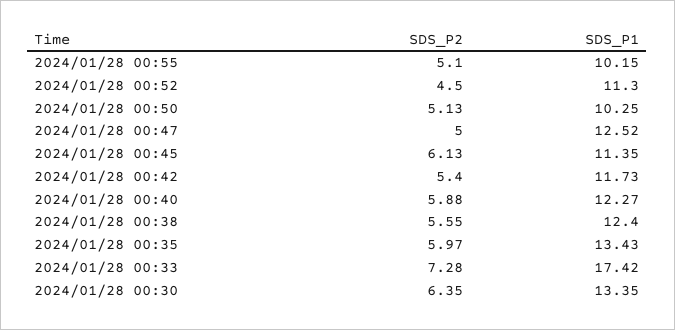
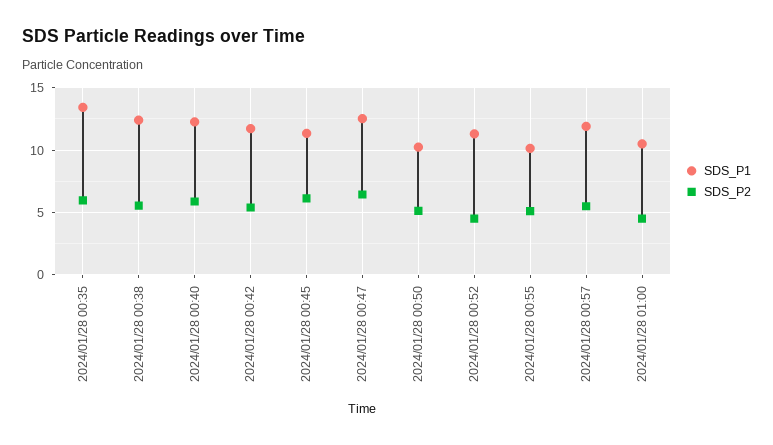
SDS_P2, 2024/01/28 00:47: 5 -> 6.5
SDS_P2, 2024/01/28 00:33: 7.28 -> none
SDS_P1, 2024/01/28 00:33: 17.42 -> none
SDS_P2, 2024/01/28 00:30: 6.35 -> none
SDS_P1, 2024/01/28 00:30: 13.35 -> none
SDS_P1, 2024/01/28 00:57: none -> 12
SDS_P2, 2024/01/28 00:57: none -> 5.5
SDS_P1, 2024/01/28 01:00: none -> 10.5
SDS_P2, 2024/01/28 01:00: none -> 4.5

